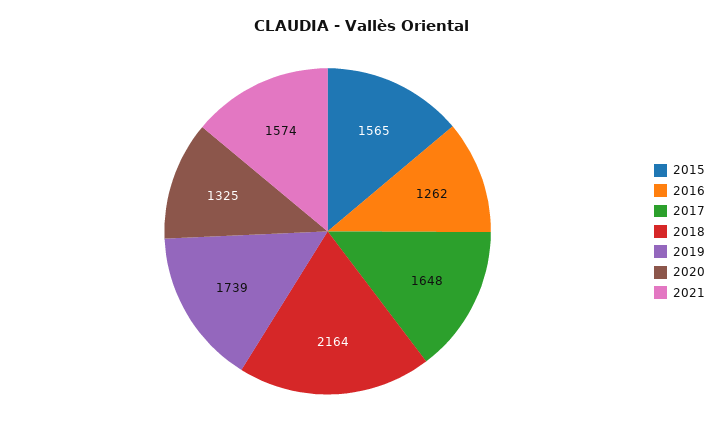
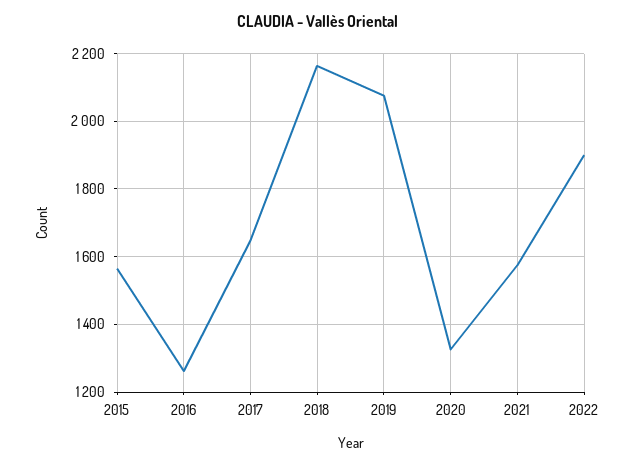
2019: 1739 -> 2080
2022: none -> 1900

